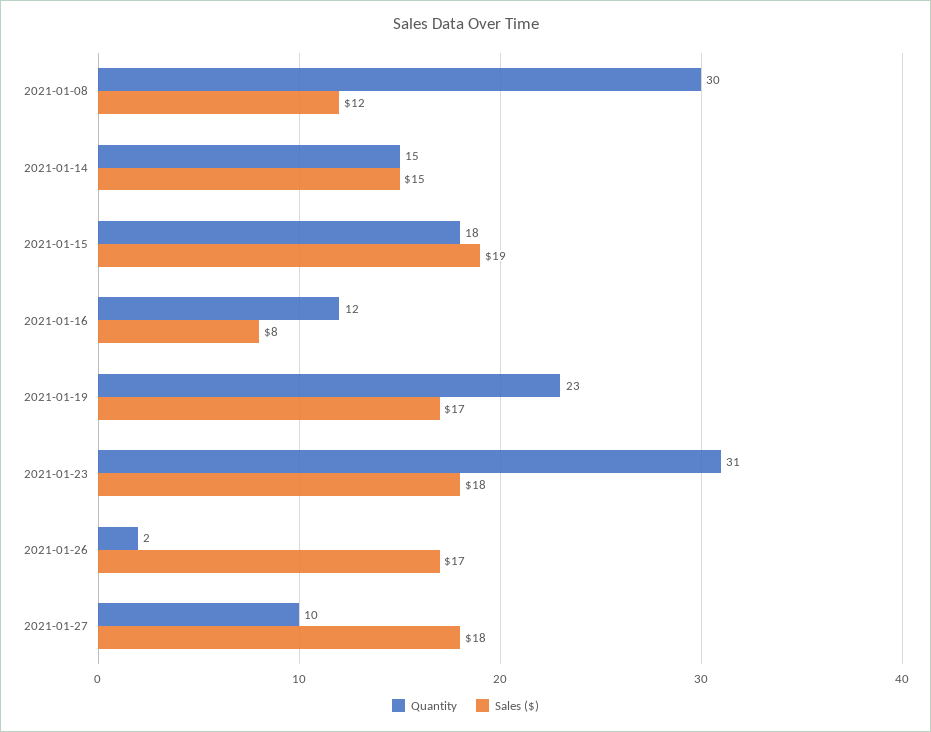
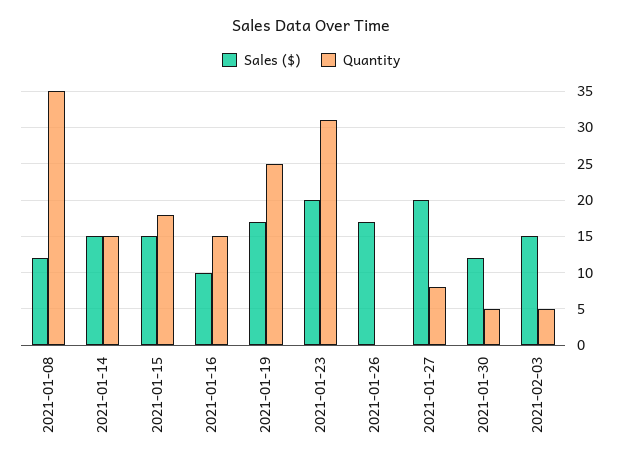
Quantity, 2021-01-08: 30 -> 35
Sales ($), 2021-01-15: 19 -> 15
Quantity, 2021-01-16: 12 -> 15
Sales ($), 2021-01-16: 8 -> 10
Quantity, 2021-01-19: 23 -> 25
Sales ($), 2021-01-23: 18 -> 20
Quantity, 2021-01-26: 2 -> 0
Quantity, 2021-01-27: 10 -> 8
Sales ($), 2021-01-27: 18 -> 20
Sales ($), 2021-01-30: none -> 12
Quantity, 2021-01-30: none -> 5
Sales ($), 2021-02-03: none -> 15
Quantity, 2021-02-03: none -> 5

